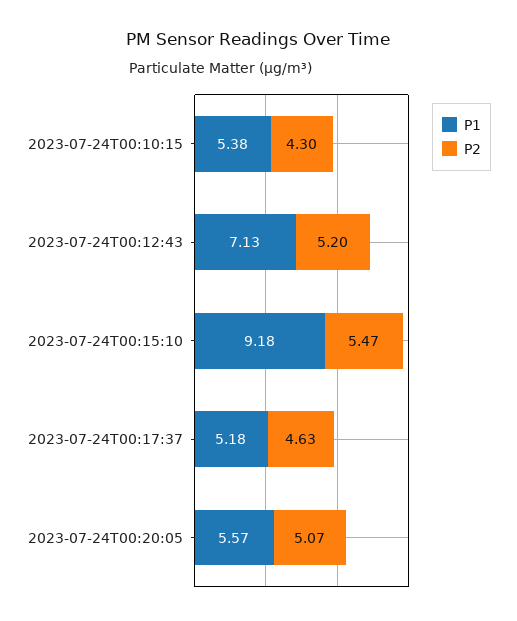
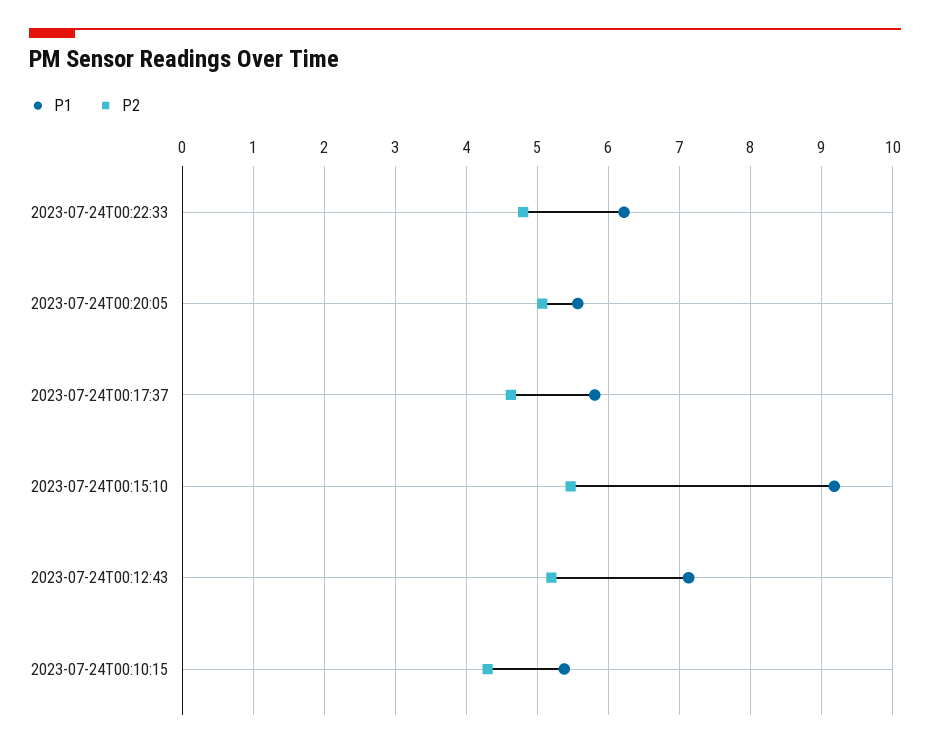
P1, 2023-07-24T00:17:37: 5.18 -> 5.8
P1, 2023-07-24T00:22:33: none -> 6.2
P2, 2023-07-24T00:22:33: none -> 4.8

